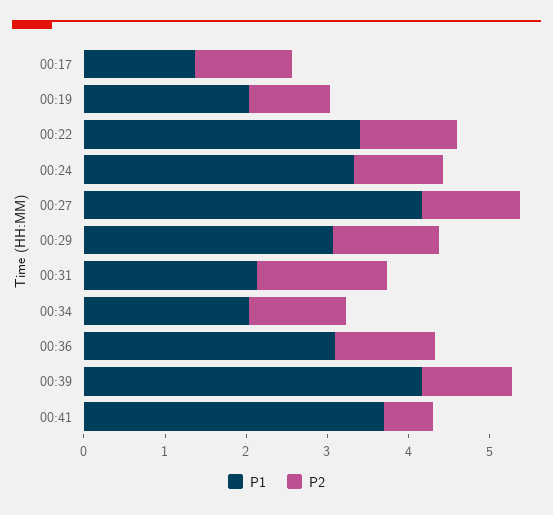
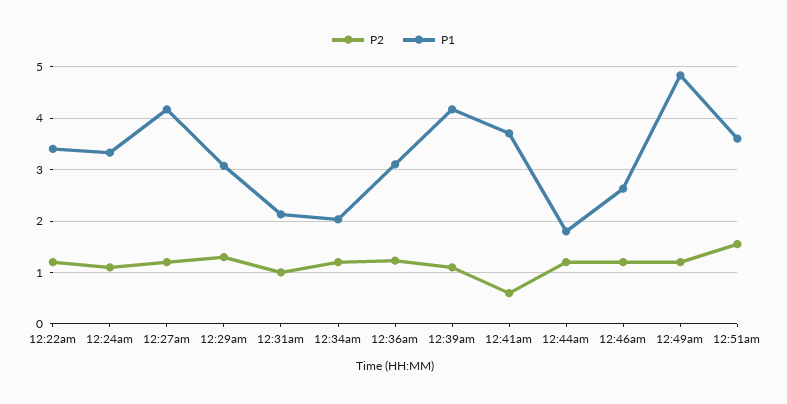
P1, 00:17: 1.4 -> none
P2, 00:17: 1.2 -> none
P1, 00:19: 2 -> none
P2, 00:19: 1 -> none
P2, 00:31: 1.6 -> 1
P2, 12:44am: none -> 1.2
P1, 12:44am: none -> 1.8
P2, 12:46am: none -> 1.2
P1, 12:46am: none -> 2.6
P2, 12:49am: none -> 1.2
P1, 12:49am: none -> 4.8
P2, 12:51am: none -> 1.6
P1, 12:51am: none -> 3.6

